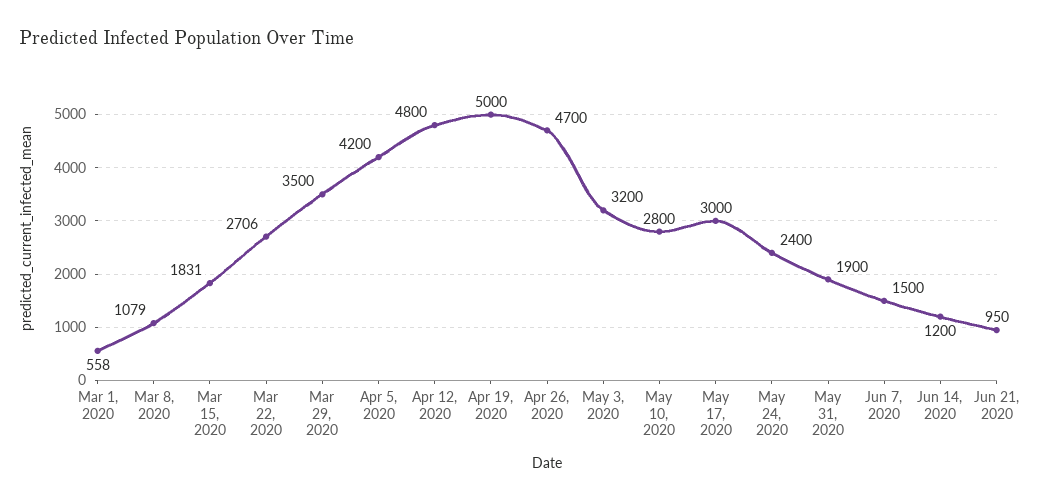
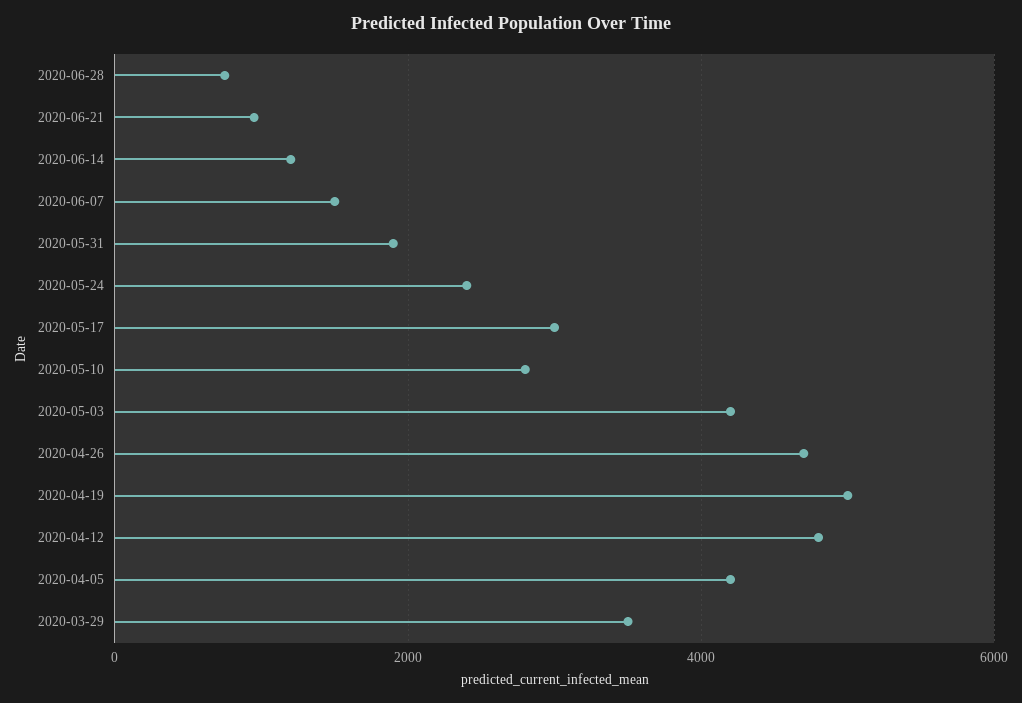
Mar 1, 2020: 558 -> none
Mar 8, 2020: 1079 -> none
Mar 15, 2020: 1831 -> none
Mar 22, 2020: 2706 -> none
May 3, 2020: 3200 -> 4200
2020-06-28: none -> 800

